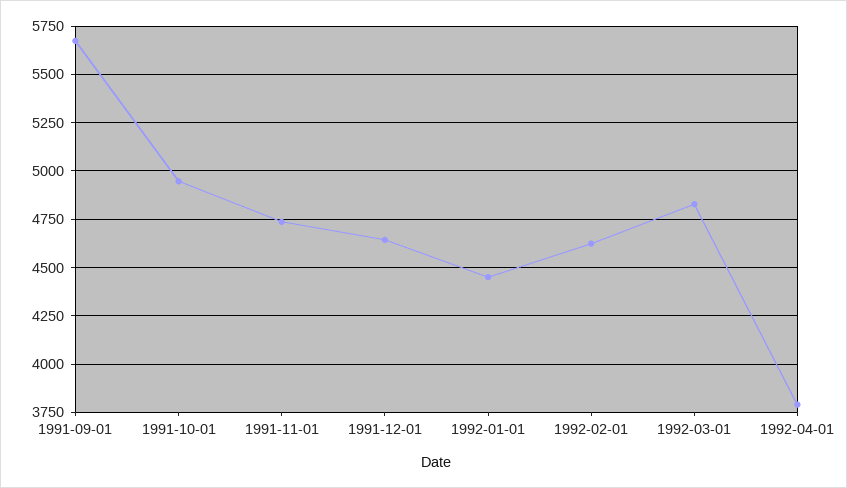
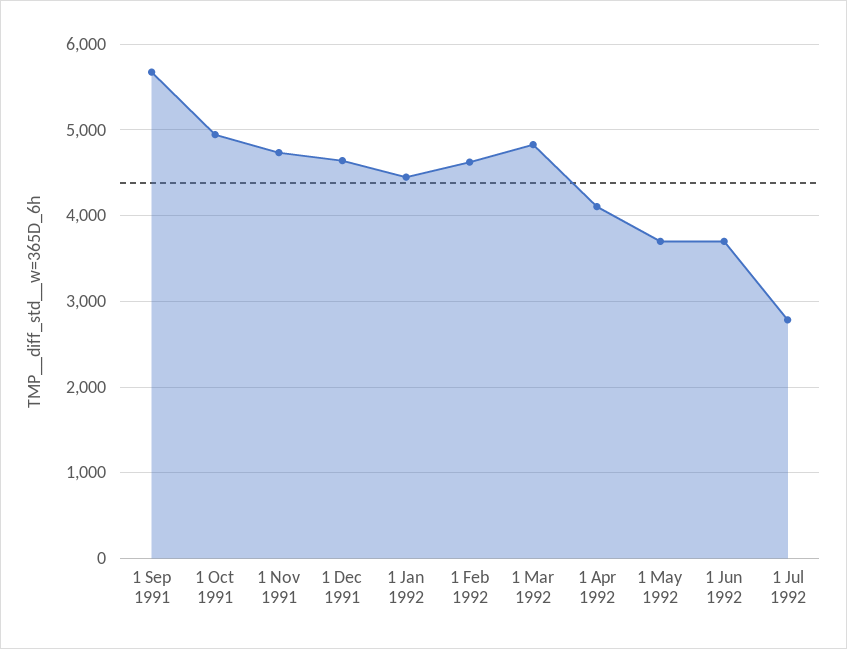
1992-04-01: 3800 -> 4100
1 May 1992: none -> 3700
1 Jun 1992: none -> 3700
1 Jul 1992: none -> 2800

